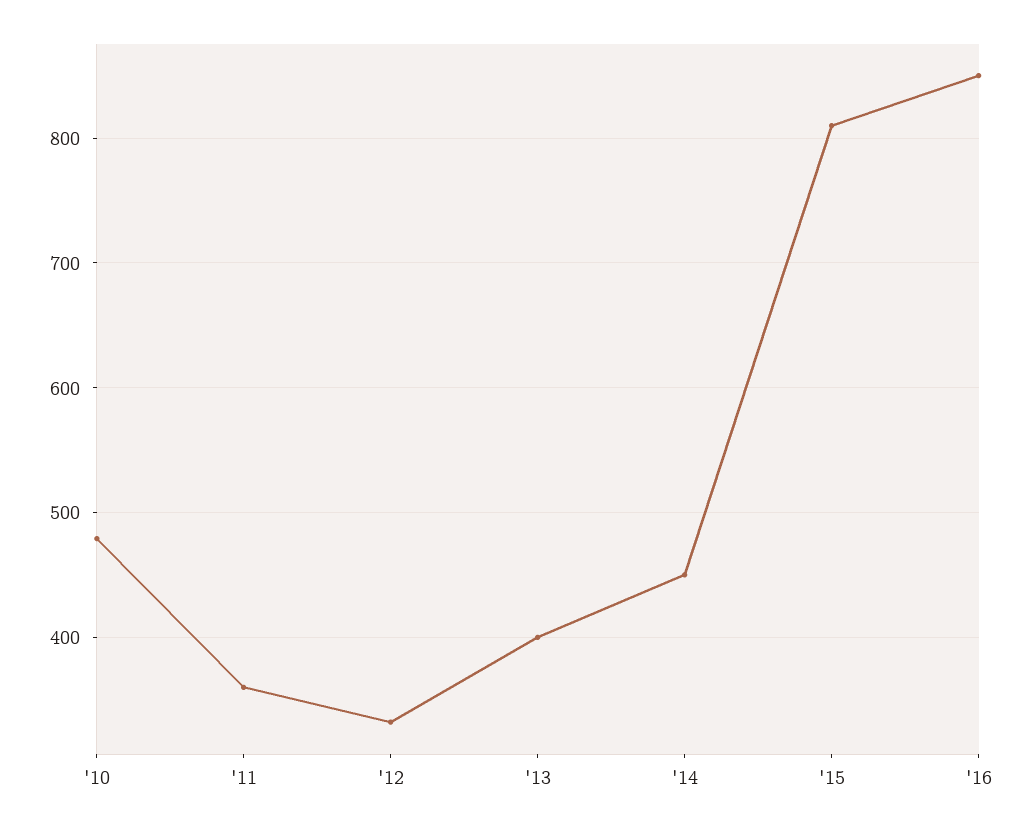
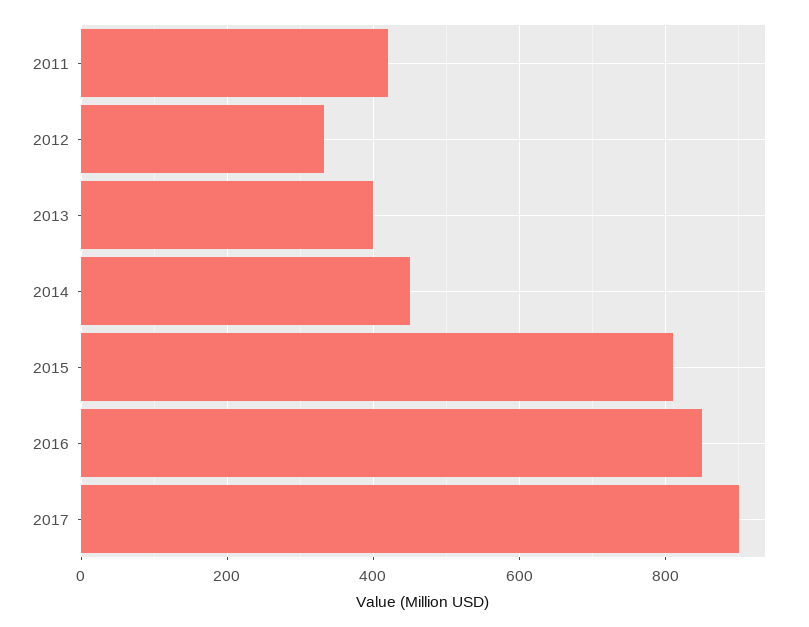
'10: 480 -> none
'11: 360 -> 420
2017: none -> 900

